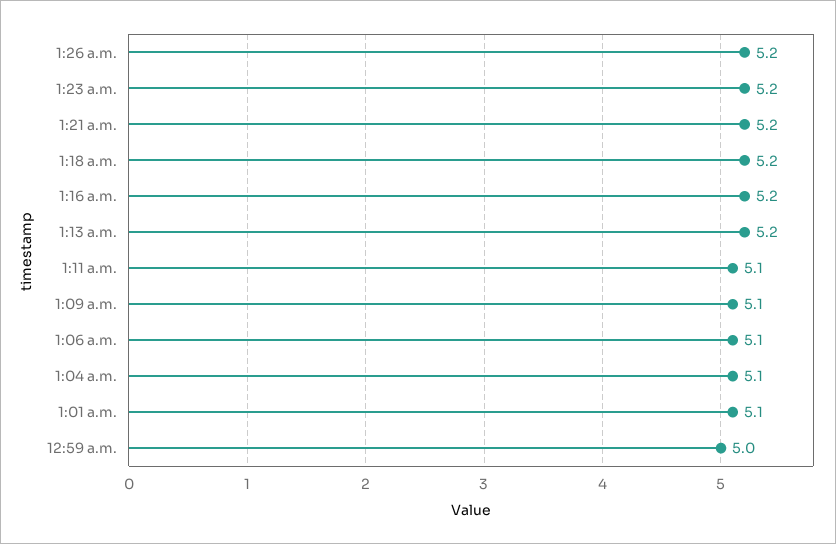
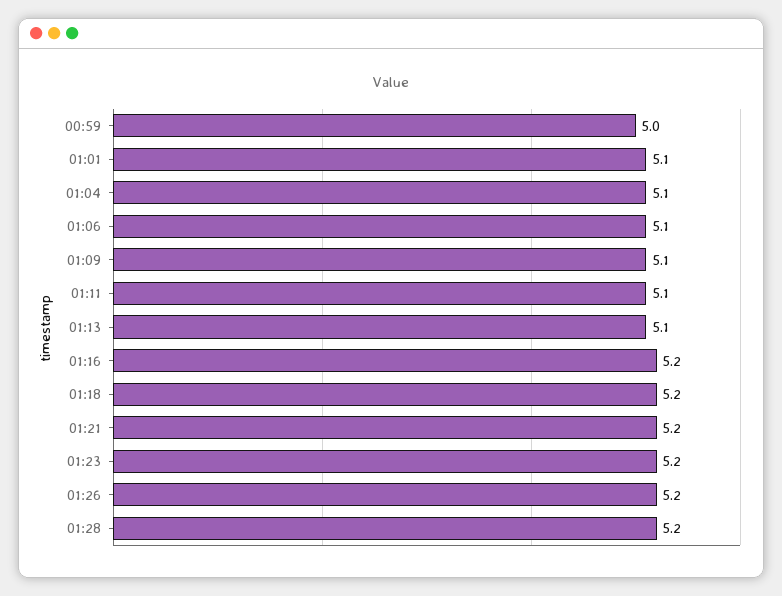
1:13 a.m.: 5.2 -> 5.1
01:28: none -> 5.2

